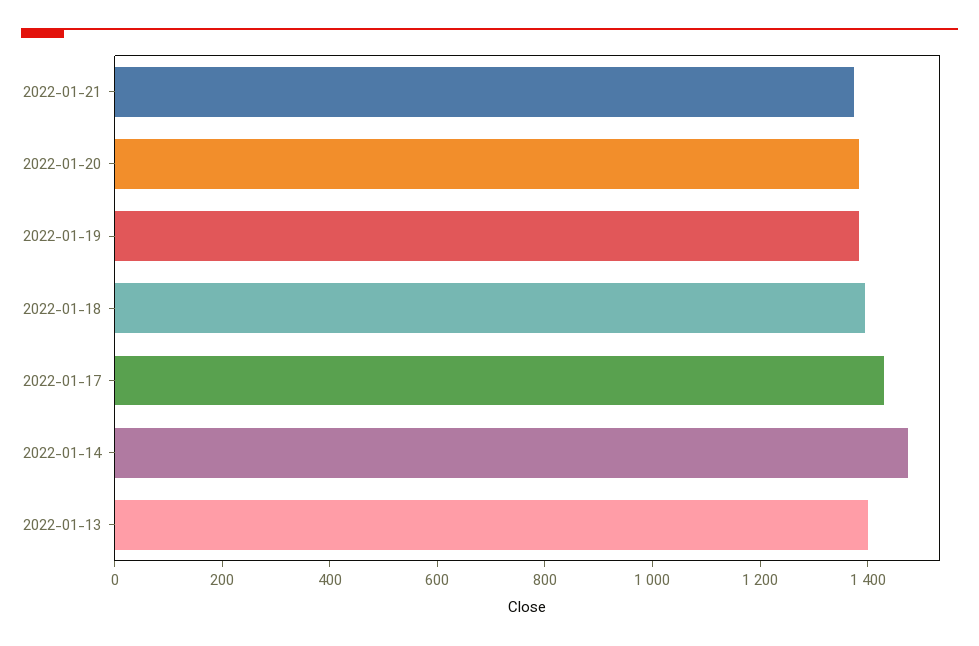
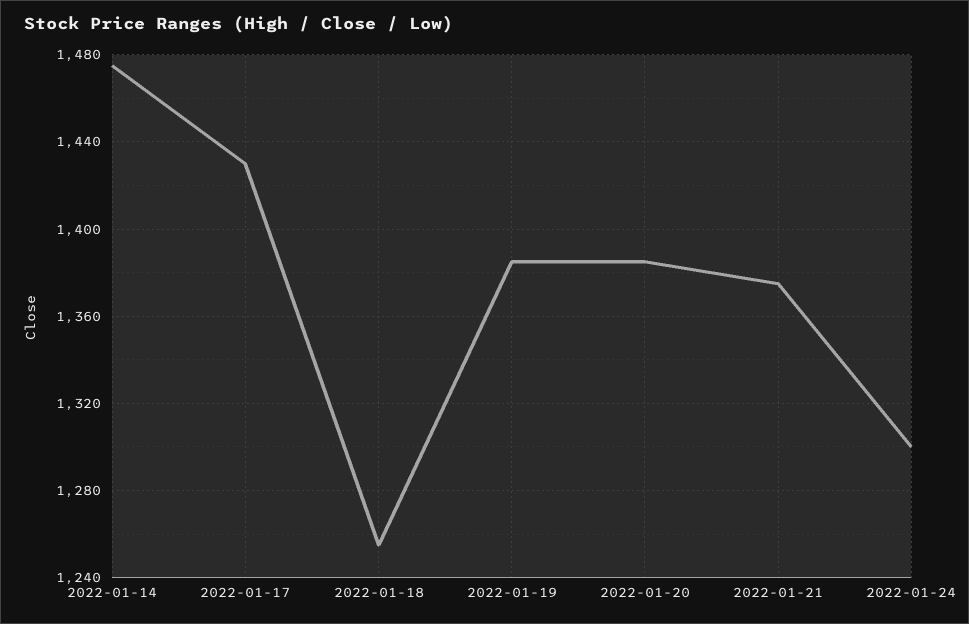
2022-01-18: 1400 -> 1255
2022-01-13: 1400 -> none
2022-01-24: none -> 1300

